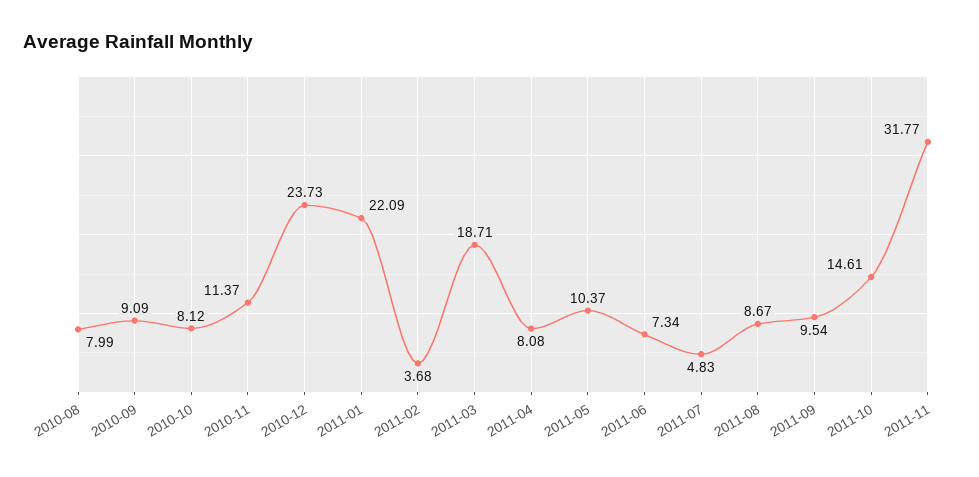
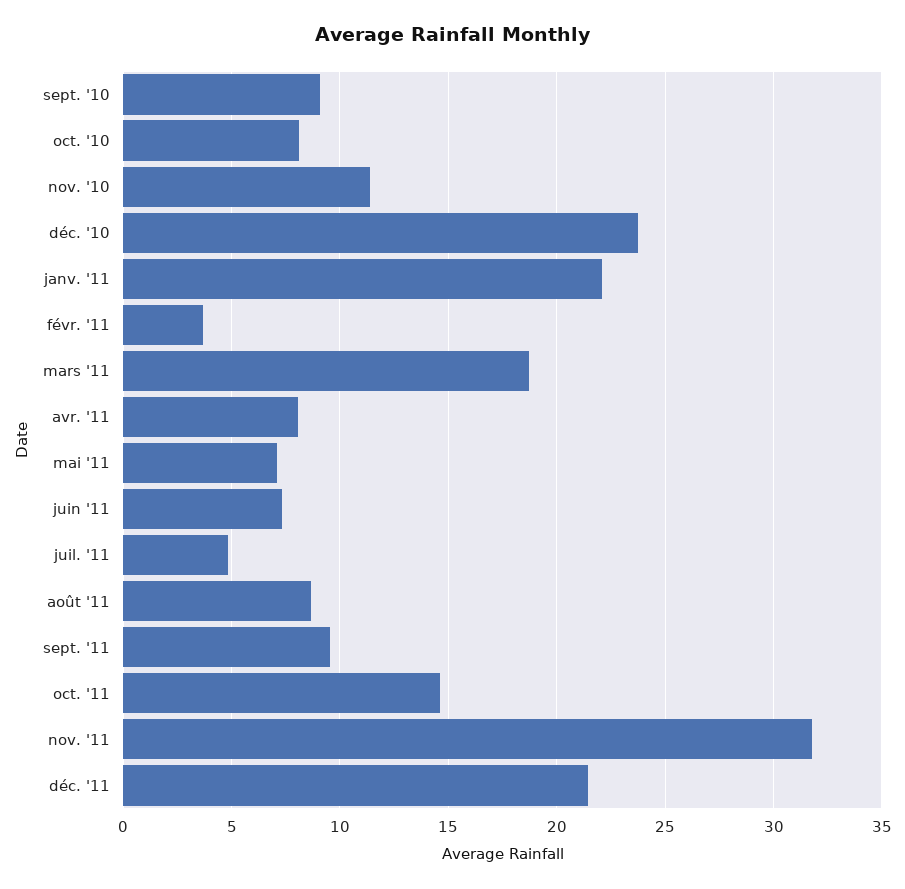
2010-08: 7.99 -> none
2011-05: 10.37 -> 7
déc. '11: none -> 21.5

